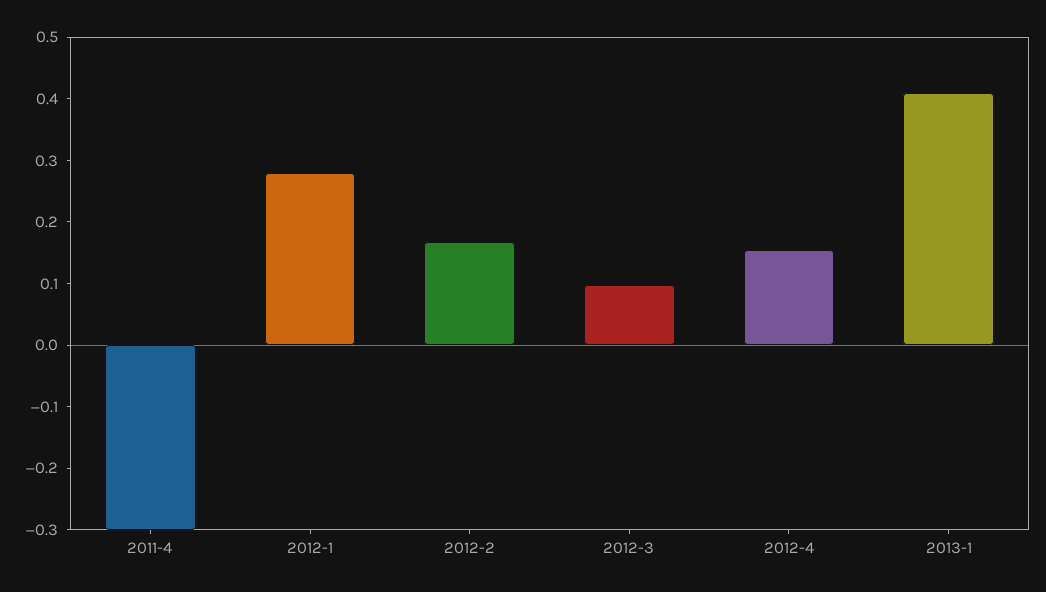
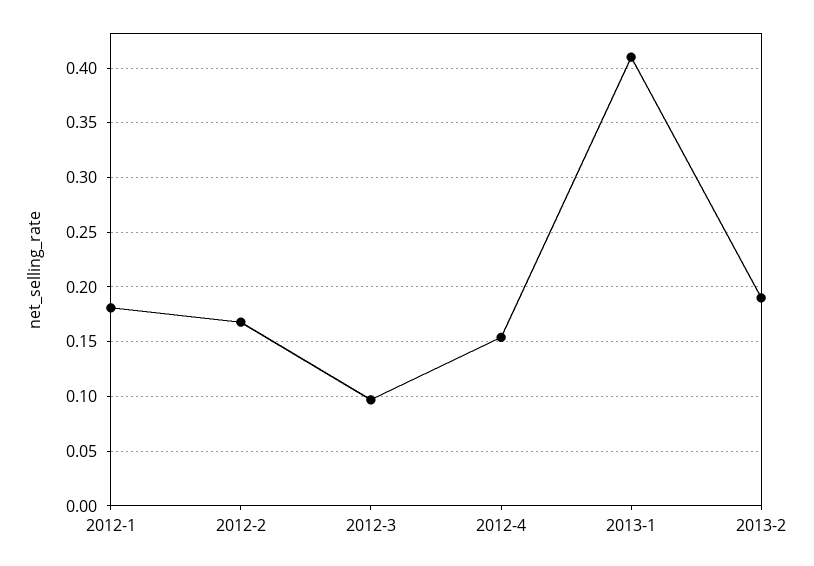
2011-4: -0.3 -> none
2012-1: 0.28 -> 0.18
2013-2: none -> 0.19

